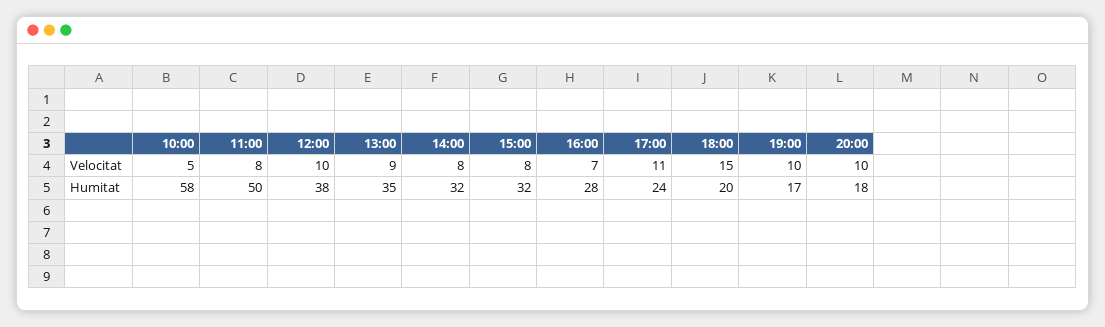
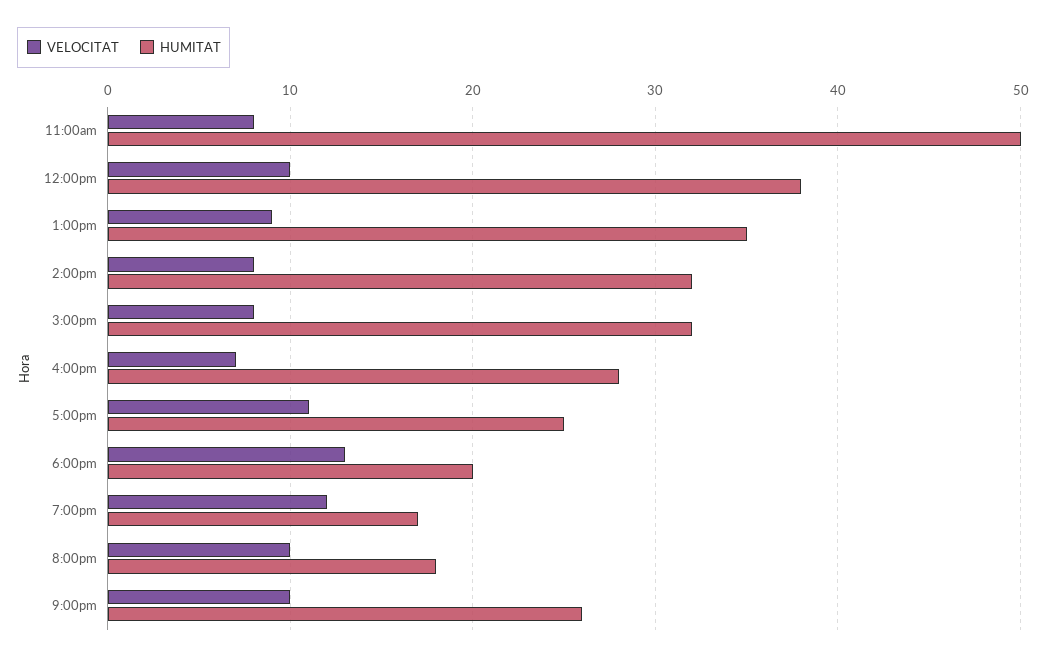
Velocitat, 10:00: 5 -> none
Velocitat, 18:00: 15 -> 13
Velocitat, 19:00: 10 -> 12
Humitat, 10:00: 58 -> none
Humitat, 17:00: 24 -> 25
Velocitat, 9:00pm: none -> 10
Humitat, 9:00pm: none -> 26

